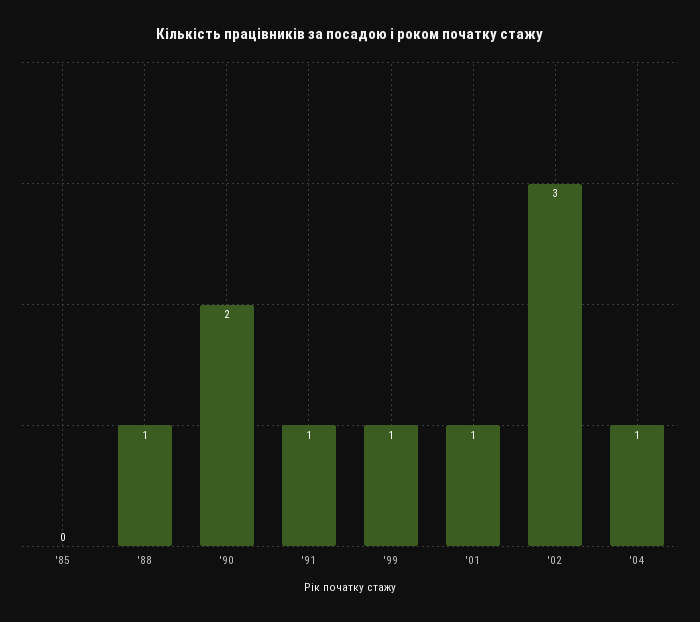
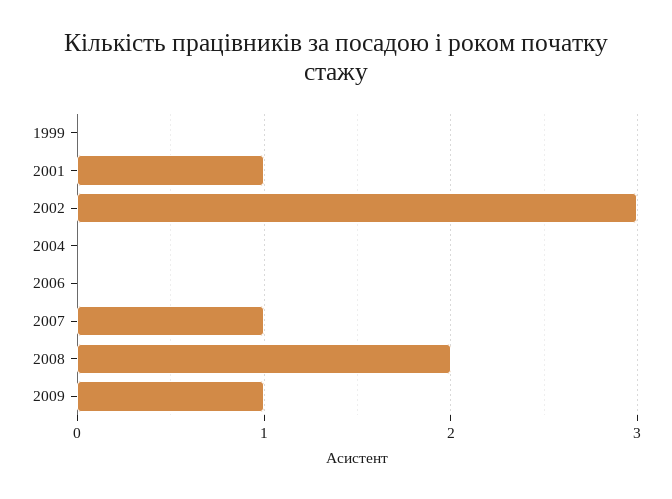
'85: 0 -> none
'88: 1 -> none
'90: 2 -> none
'91: 1 -> none
'99: 1 -> 0
'04: 1 -> 0
2006: none -> 0
2007: none -> 1
2008: none -> 2
2009: none -> 1

